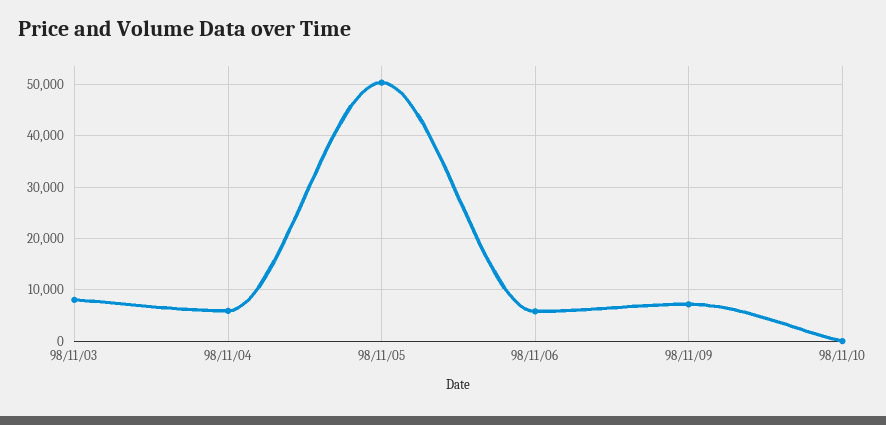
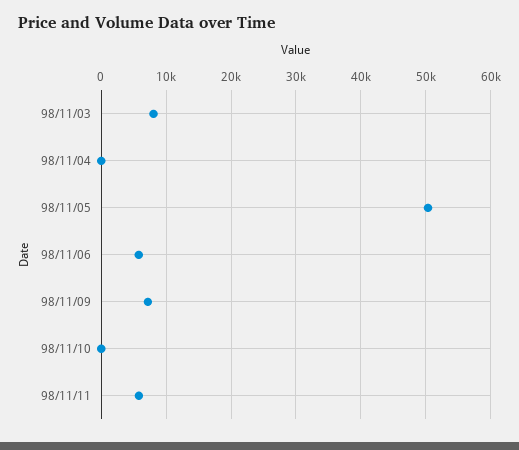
98/11/04: 6000 -> 0
98/11/11: none -> 6000

